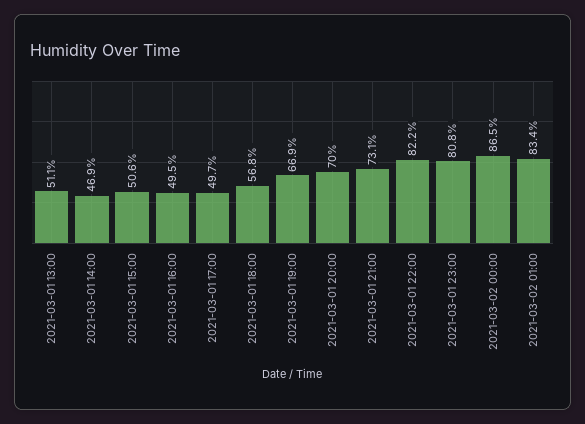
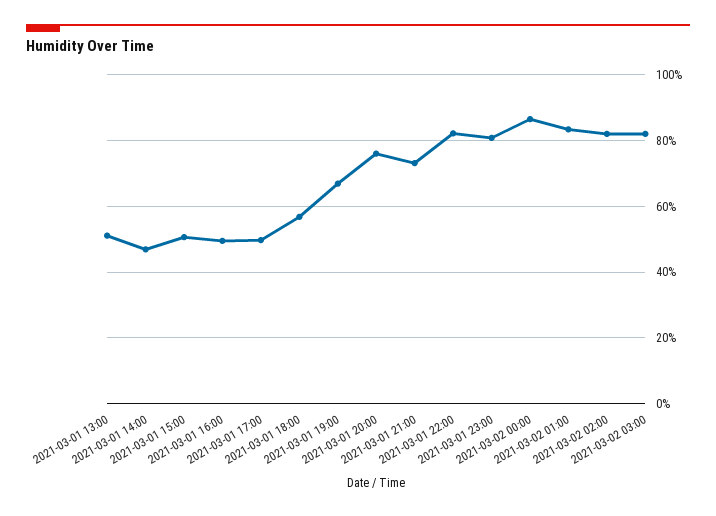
2021-03-01 20:00: 70 -> 76
2021-03-02 02:00: none -> 82
2021-03-02 03:00: none -> 82

